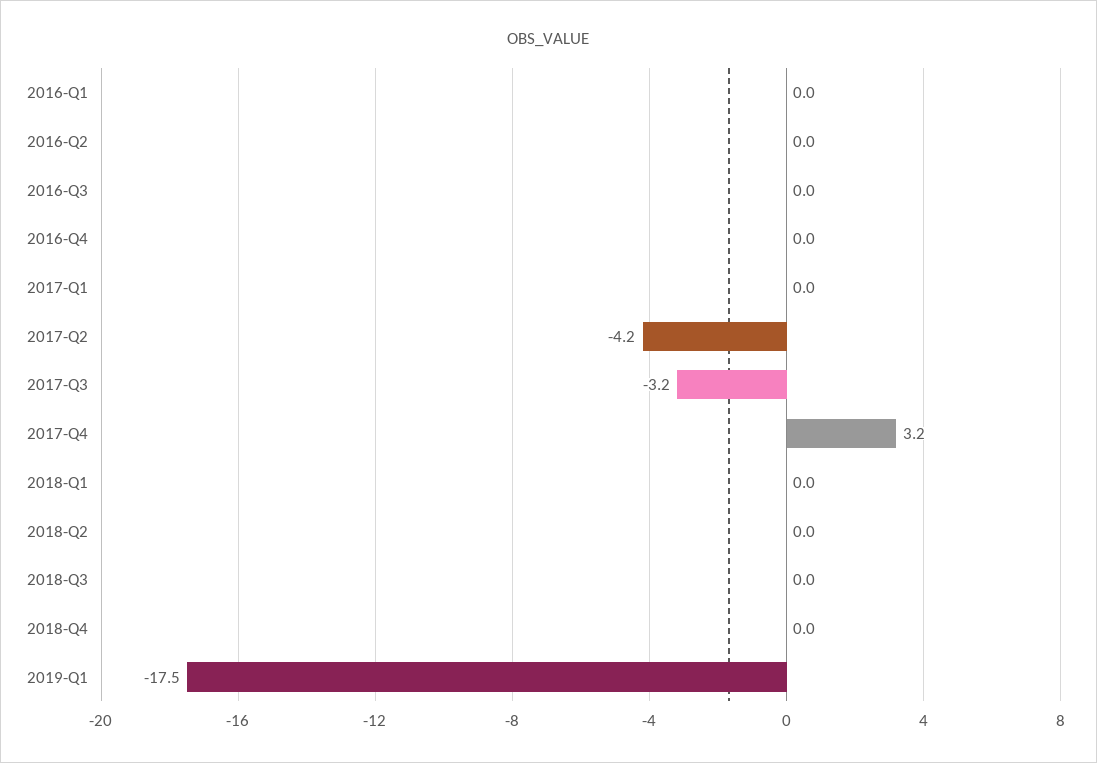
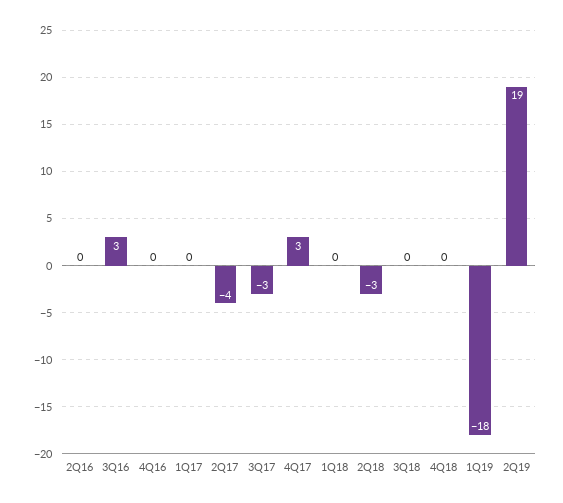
2016-Q1: 0 -> none
2016-Q3: 0 -> 3
2018-Q2: 0 -> -3
2Q19: none -> 19

